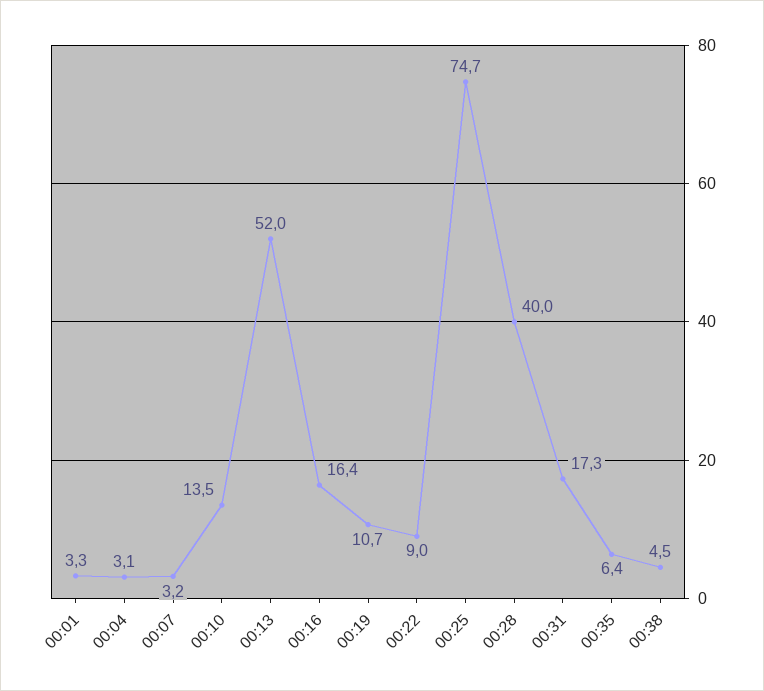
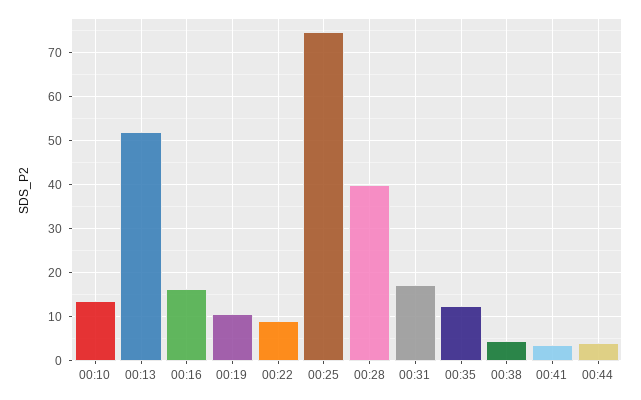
00:01: 3.3 -> none
00:04: 3.1 -> none
00:07: 3.2 -> none
00:35: 6.4 -> 12
00:41: none -> 4
00:44: none -> 4

